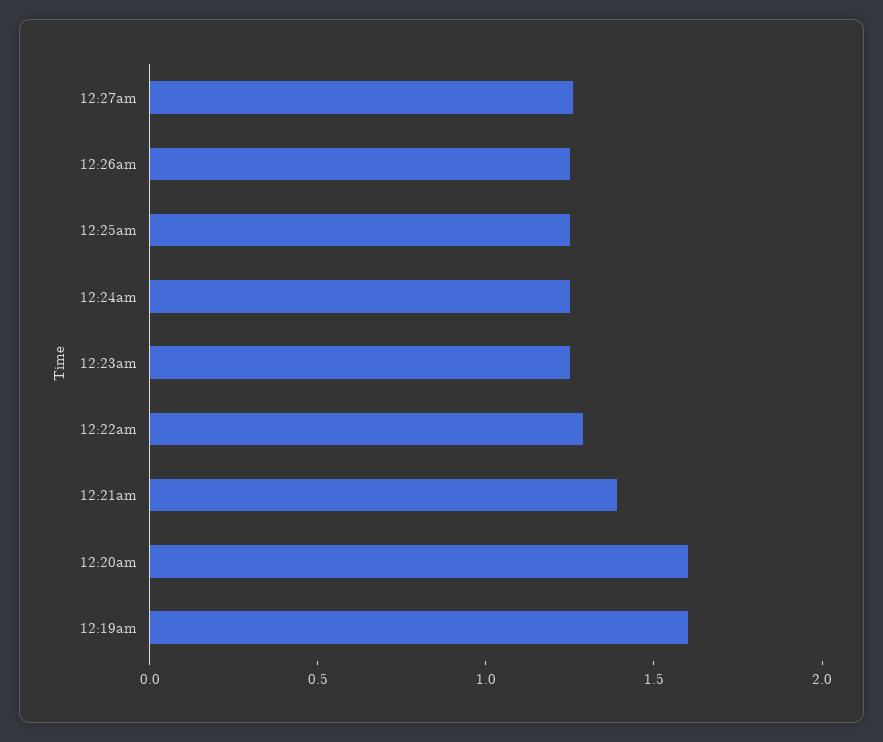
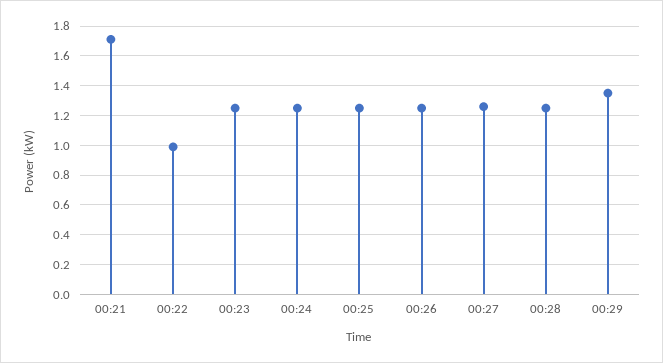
12:22am: 1.3 -> 1
12:21am: 1.4 -> 1.7
12:20am: 1.6 -> none
12:19am: 1.6 -> none
00:28: none -> 1.25
00:29: none -> 1.35

